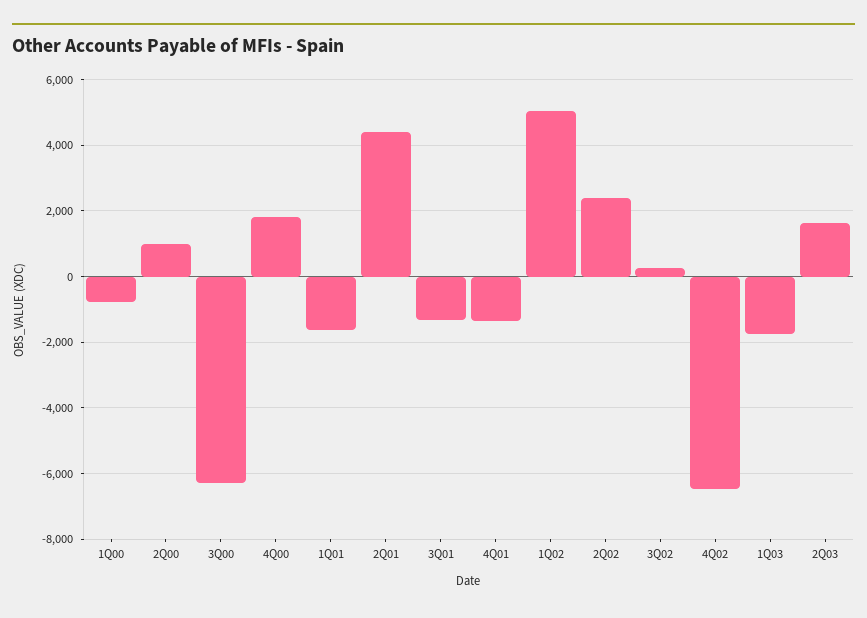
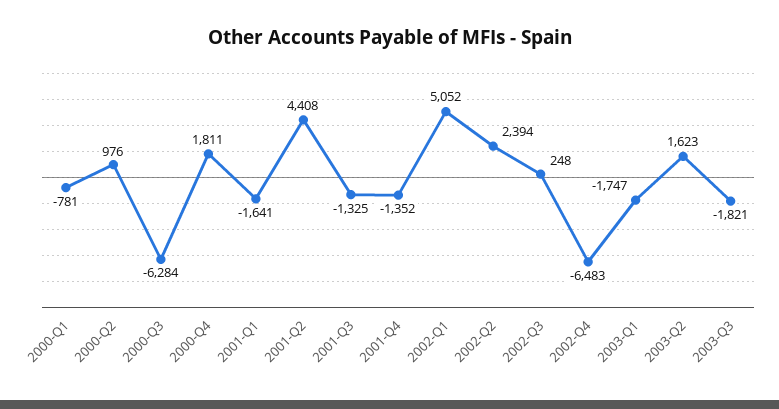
2003-Q3: none -> -1821

